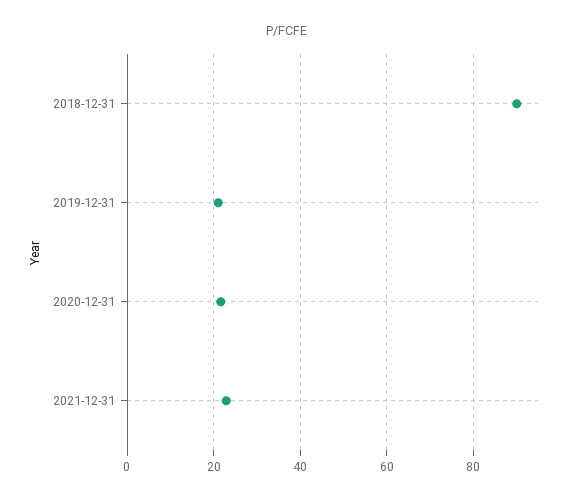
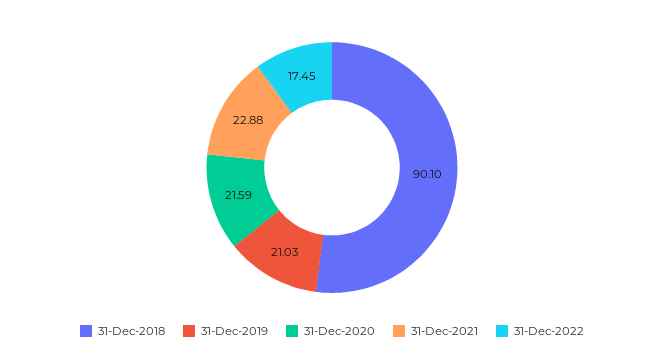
31-Dec-2022: none -> 17.45

